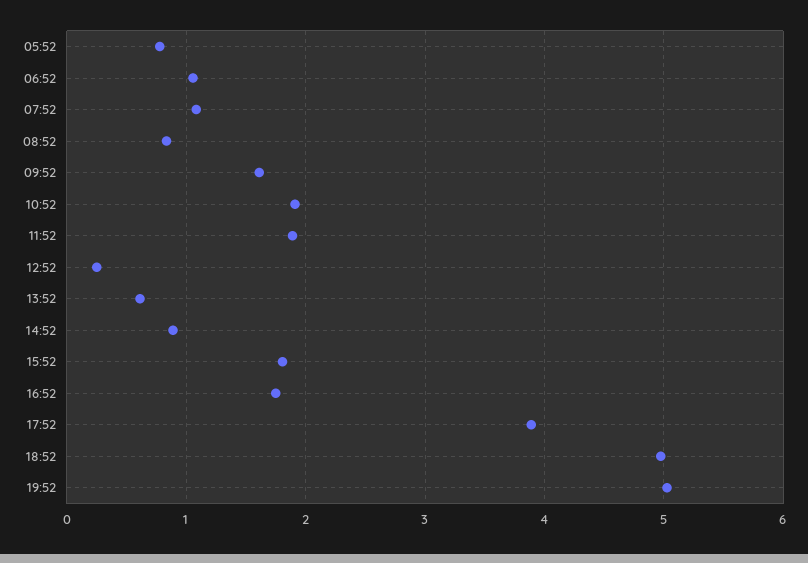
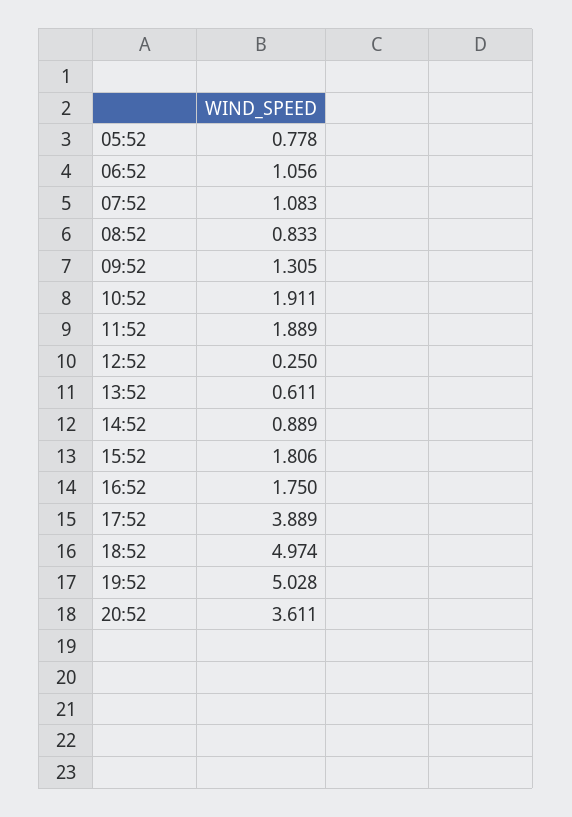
09:52: 1.6 -> 1.305
20:52: none -> 3.611

